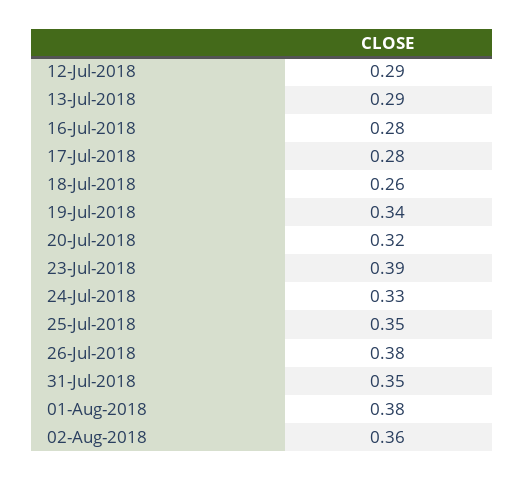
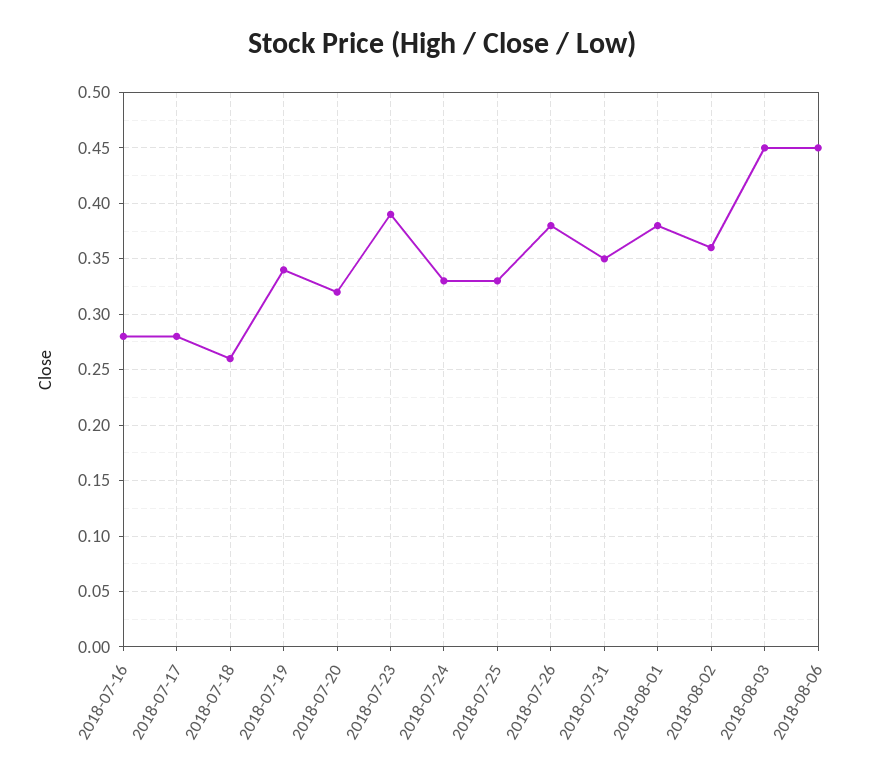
12-Jul-2018: 0.29 -> none
13-Jul-2018: 0.29 -> none
25-Jul-2018: 0.35 -> 0.33
2018-08-03: none -> 0.45
2018-08-06: none -> 0.45

